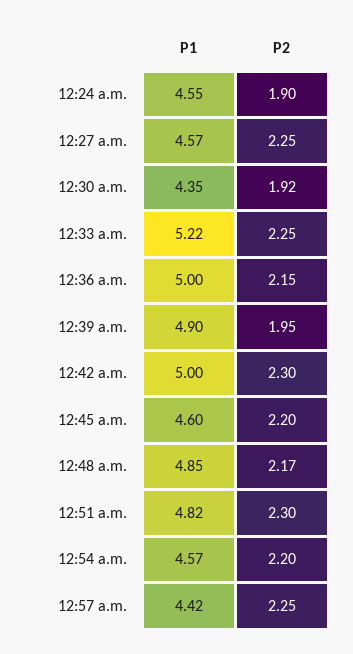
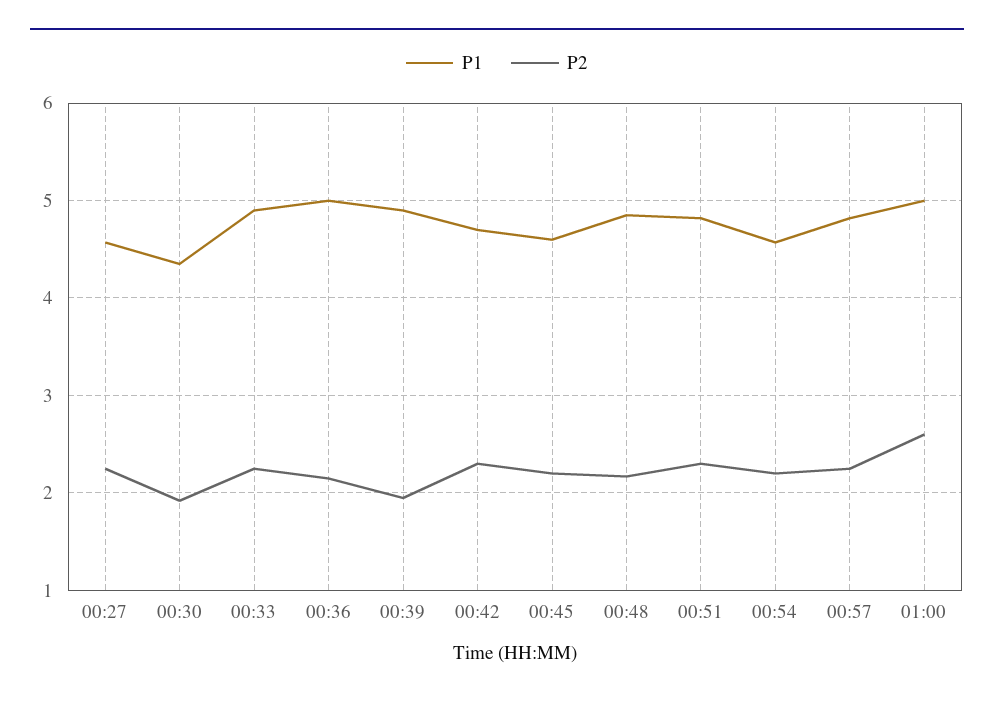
P1, 12:24 a.m.: 4.55 -> none
P2, 12:24 a.m.: 1.9 -> none
P1, 12:33 a.m.: 5.22 -> 4.9
P1, 12:42 a.m.: 5 -> 4.7
P1, 12:57 a.m.: 4.42 -> 4.8
P1, 01:00: none -> 5
P2, 01:00: none -> 2.6

